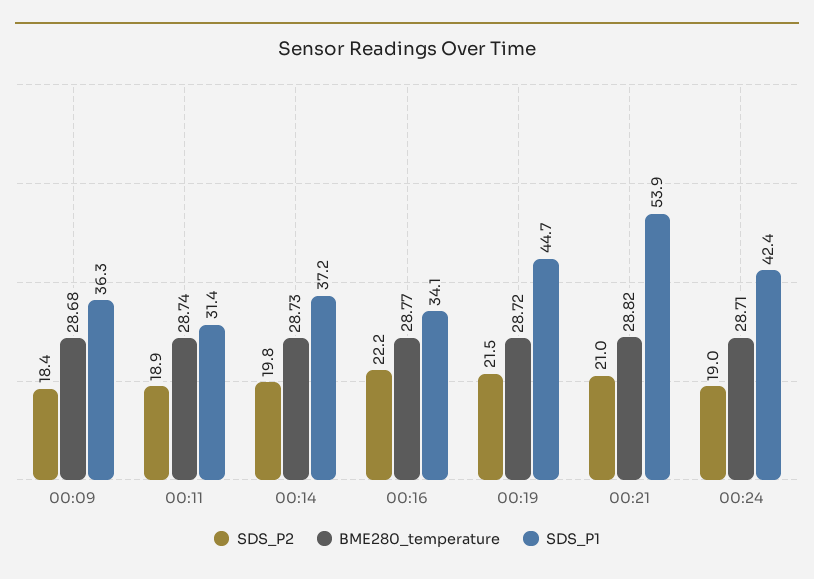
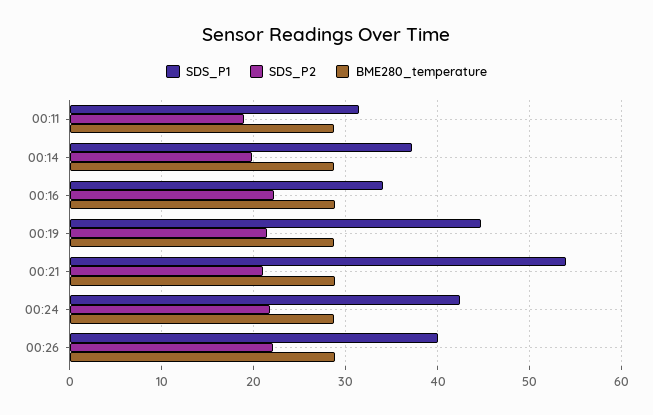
SDS_P2, 00:09: 18.4 -> none
BME280_temperature, 00:09: 28.68 -> none
SDS_P1, 00:09: 36.3 -> none
SDS_P2, 00:24: 19 -> 22
SDS_P1, 00:26: none -> 40
SDS_P2, 00:26: none -> 22
BME280_temperature, 00:26: none -> 29

